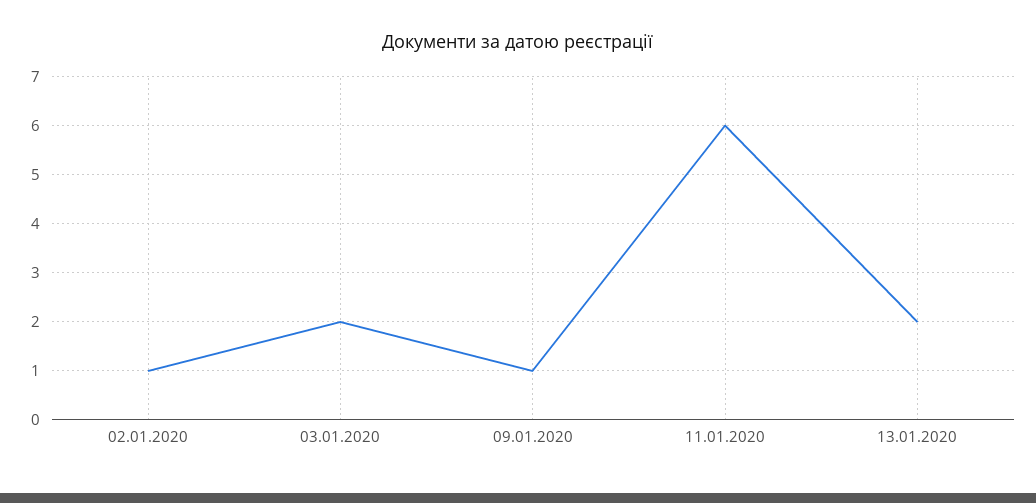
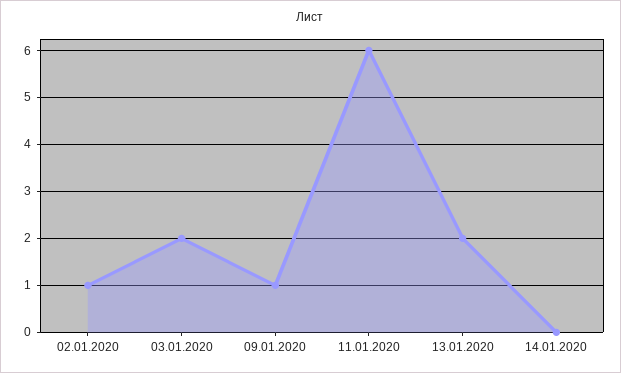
14.01.2020: none -> 0

